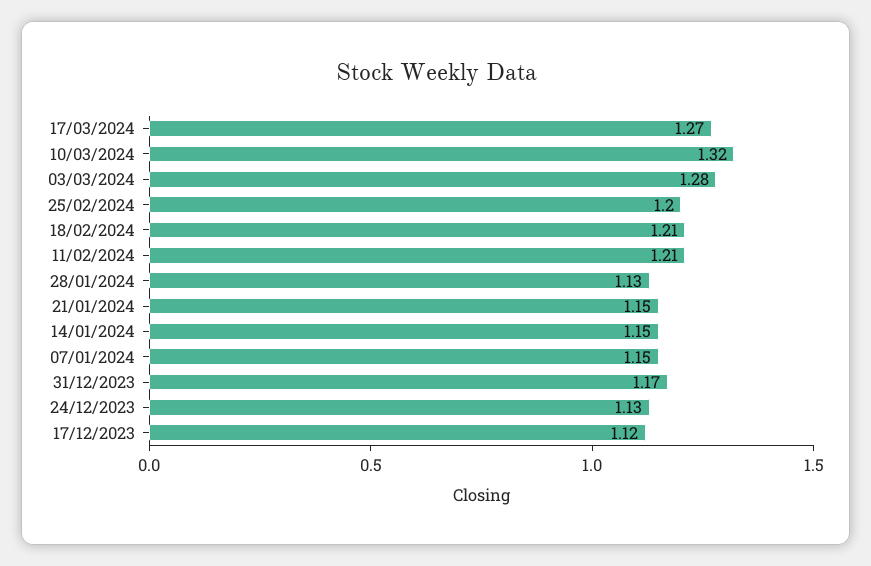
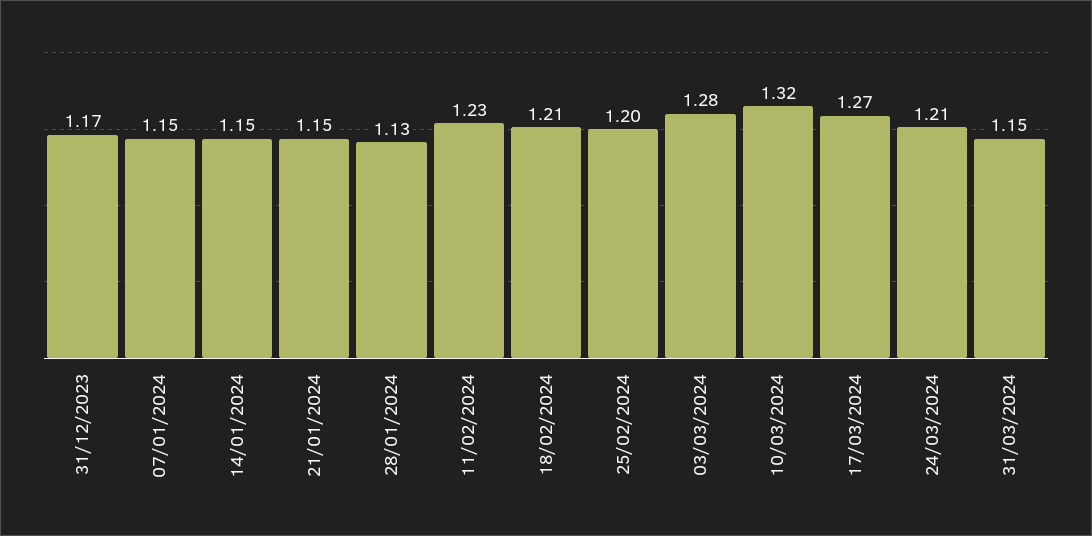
11/02/2024: 1.21 -> 1.23
24/12/2023: 1.13 -> none
17/12/2023: 1.12 -> none
24/03/2024: none -> 1.21
31/03/2024: none -> 1.15

